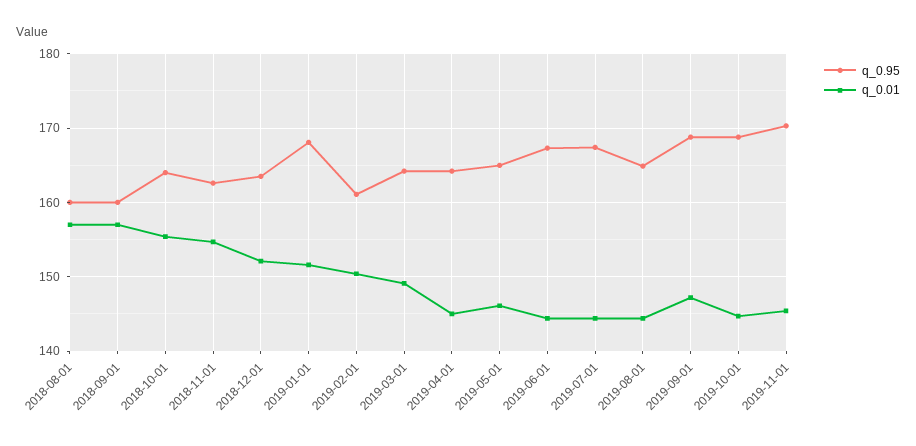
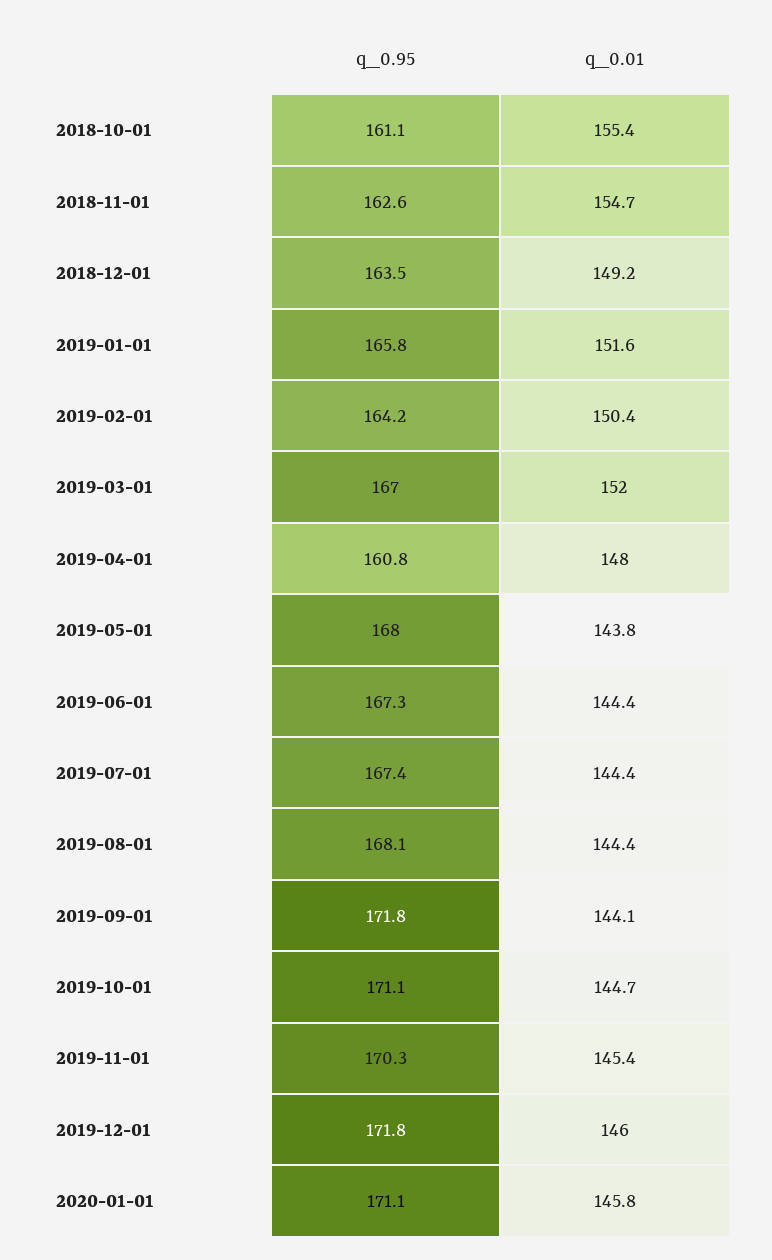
q_0.95, 2018-08-01: 160 -> none
q_0.01, 2018-08-01: 157 -> none
q_0.95, 2018-09-01: 160 -> none
q_0.01, 2018-09-01: 157 -> none
q_0.95, 2018-10-01: 164 -> 161.1
q_0.01, 2018-12-01: 152 -> 149.2
q_0.95, 2019-01-01: 168 -> 165.8
q_0.95, 2019-02-01: 161 -> 164.2
q_0.95, 2019-03-01: 164 -> 167
q_0.01, 2019-03-01: 149 -> 152
q_0.95, 2019-04-01: 164 -> 160.8
q_0.01, 2019-04-01: 145 -> 148
q_0.95, 2019-05-01: 165 -> 168
q_0.01, 2019-05-01: 146 -> 143.8
q_0.95, 2019-08-01: 165 -> 168.1
q_0.95, 2019-09-01: 169 -> 171.8
q_0.01, 2019-09-01: 147 -> 144.1
q_0.95, 2019-10-01: 169 -> 171.1
q_0.95, 2019-12-01: none -> 171.8
q_0.01, 2019-12-01: none -> 146
q_0.95, 2020-01-01: none -> 171.1
q_0.01, 2020-01-01: none -> 145.8

